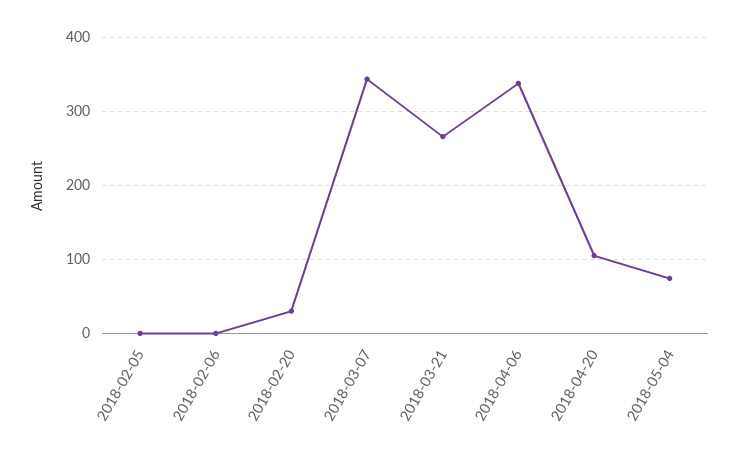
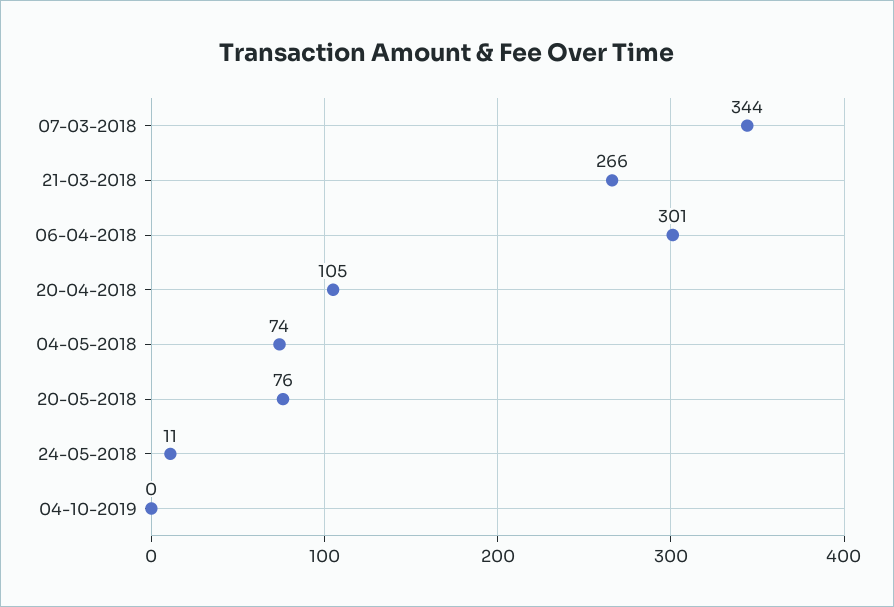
2018-02-05: 0 -> none
2018-02-06: 0 -> none
2018-02-20: 30 -> none
2018-04-06: 340 -> 301
20-05-2018: none -> 76
24-05-2018: none -> 11
04-10-2019: none -> 0

